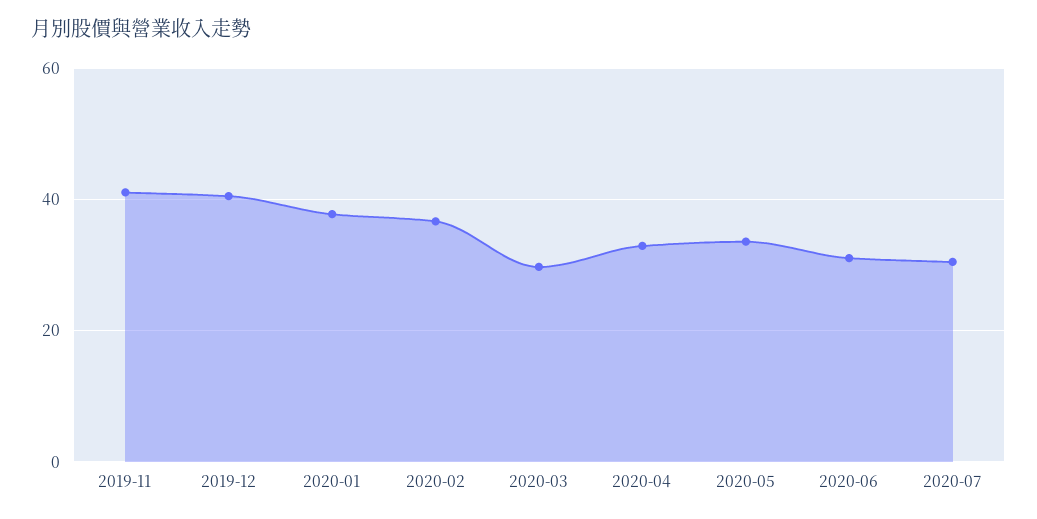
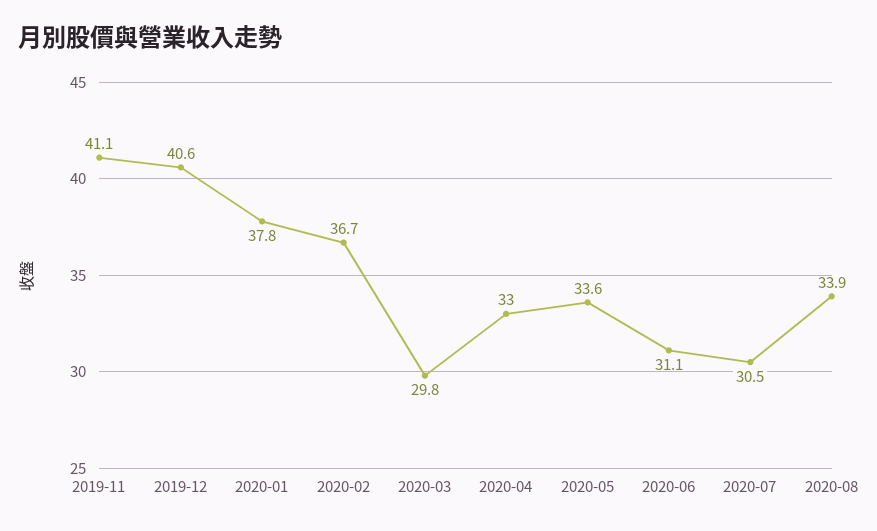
2020-08: none -> 33.9

